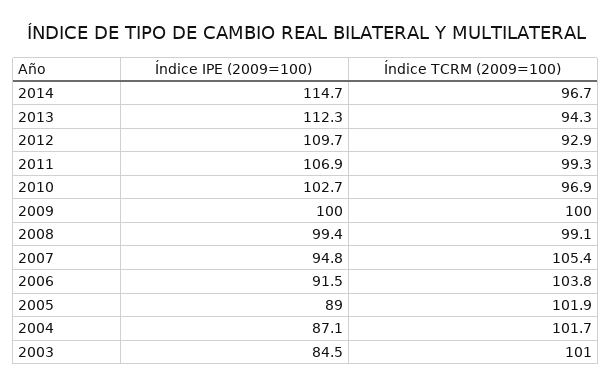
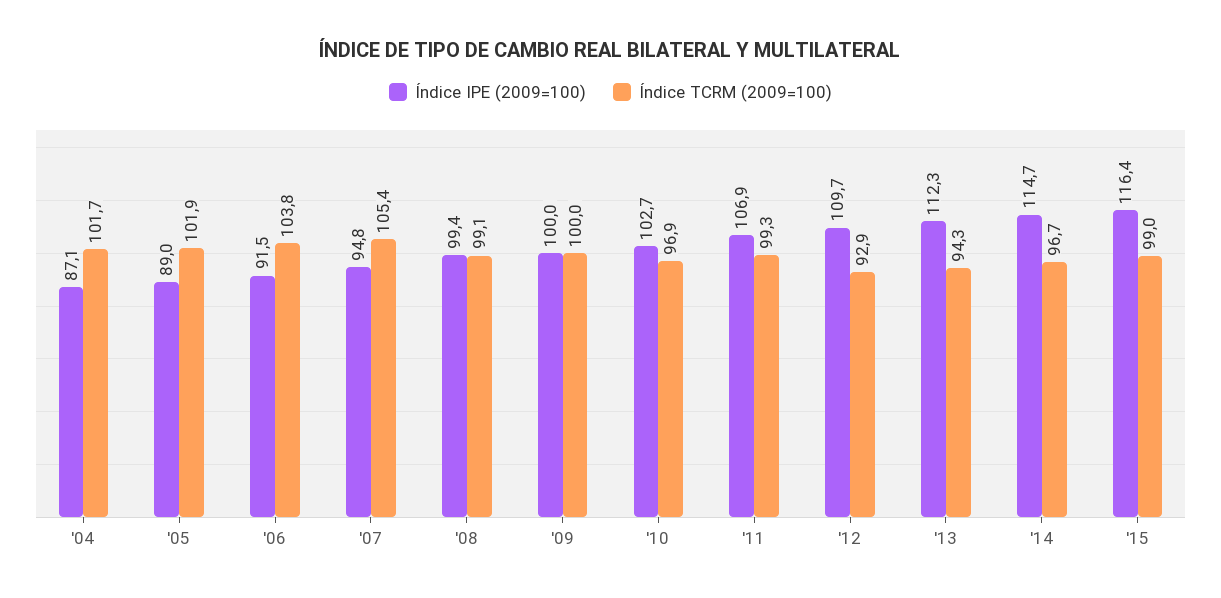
Índice IPE (2009=100), 2003: 84.5 -> none
Índice TCRM (2009=100), 2003: 101 -> none
Índice IPE (2009=100), '15: none -> 116.4
Índice TCRM (2009=100), '15: none -> 99

